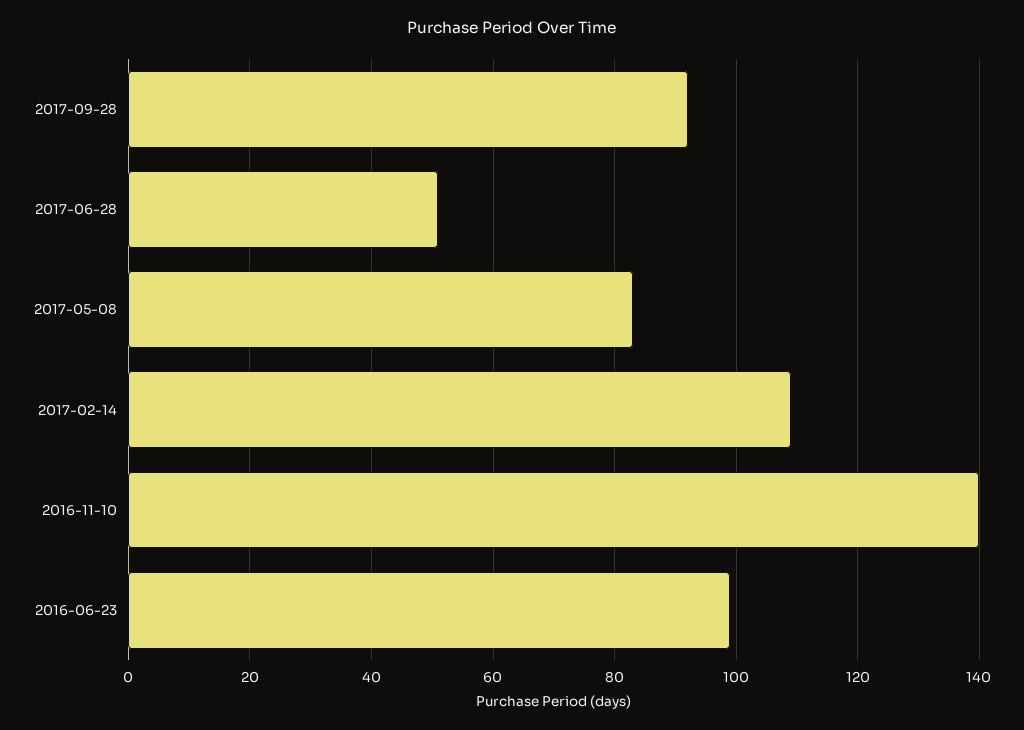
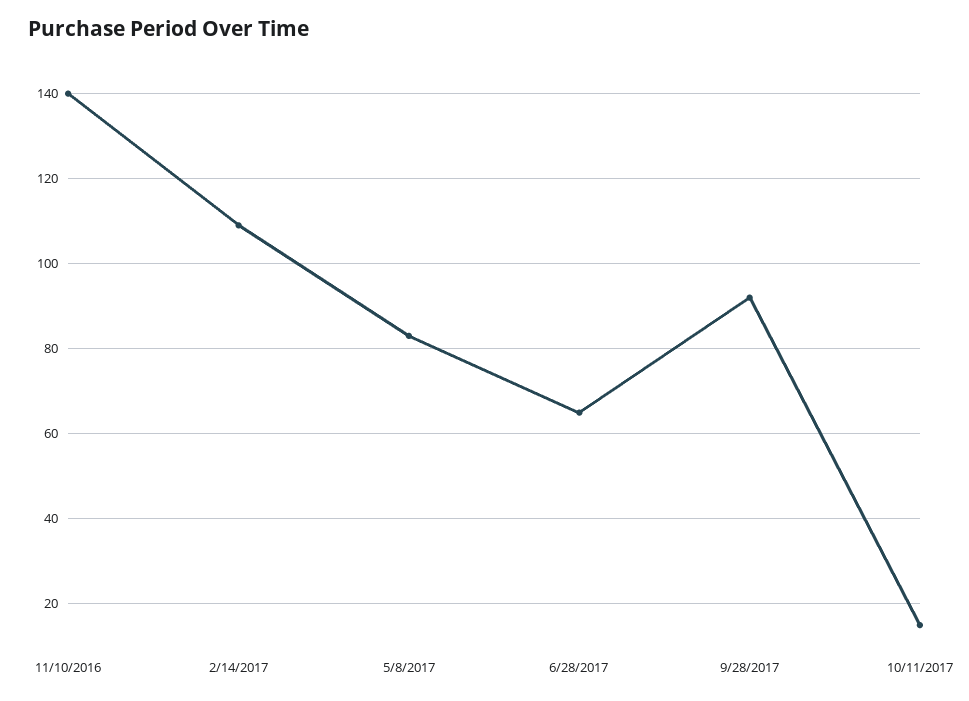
2017-06-28: 50 -> 65
2016-06-23: 100 -> none
10/11/2017: none -> 15

